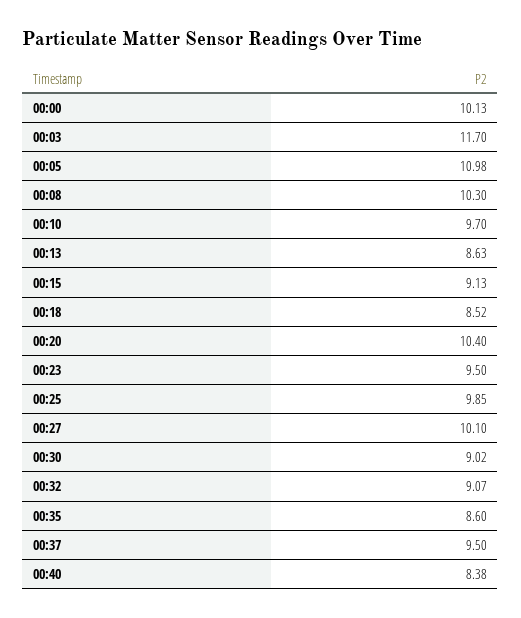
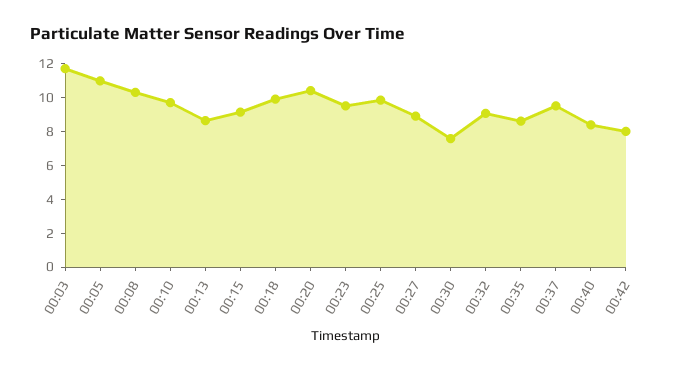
00:00: 10.13 -> none
00:18: 8.52 -> 10
00:27: 10.1 -> 9
00:30: 9.02 -> 7.5
00:42: none -> 8

